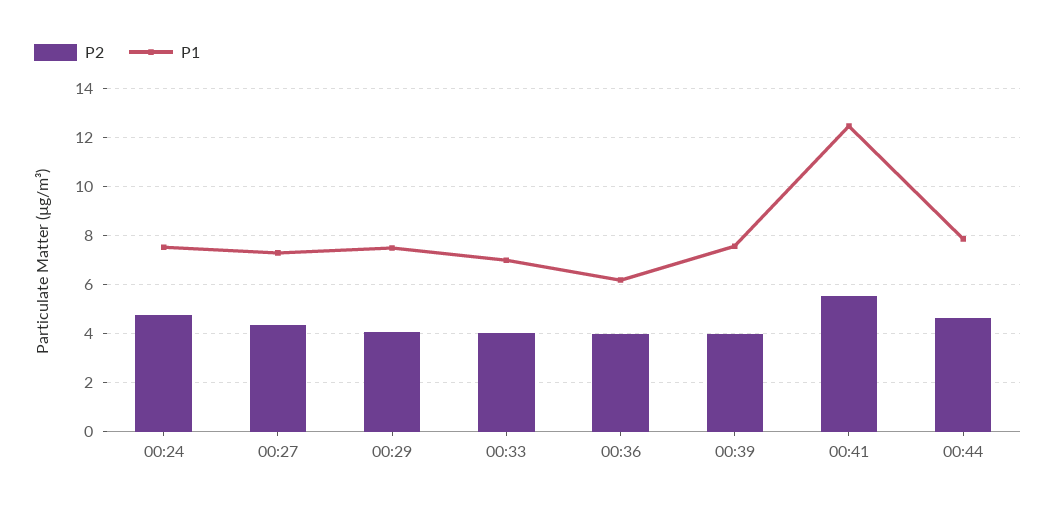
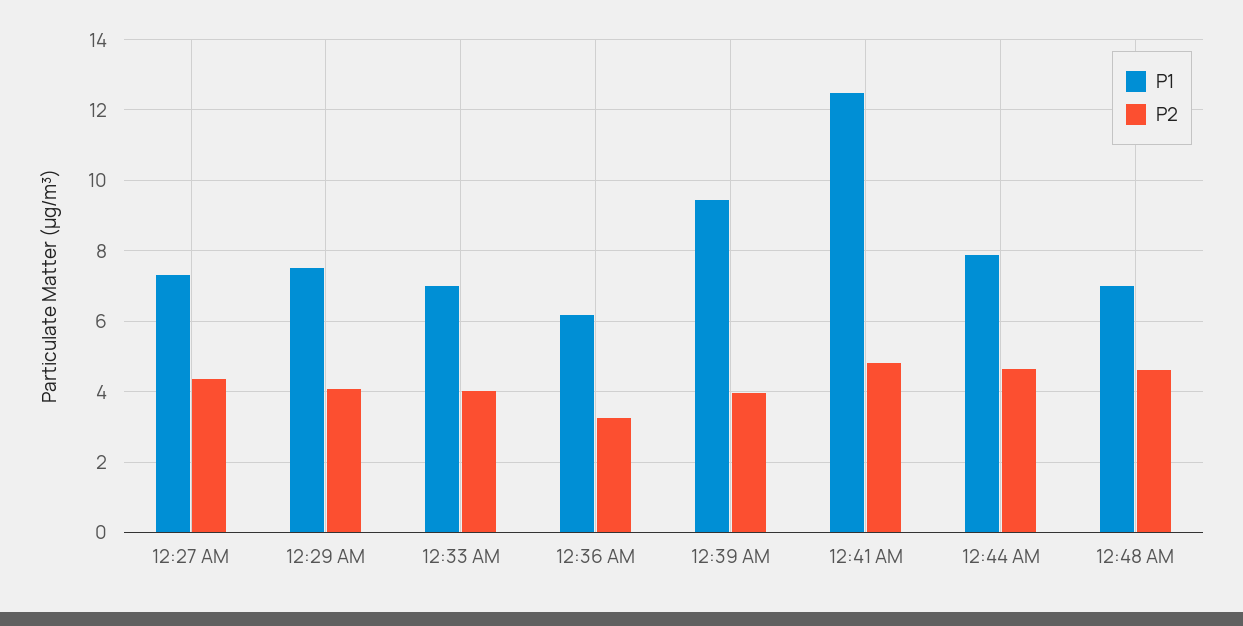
P2, 00:24: 4.75 -> none
P1, 00:24: 7.5 -> none
P2, 00:36: 4 -> 3.2
P1, 00:39: 7.5 -> 9.4
P2, 00:41: 5.5 -> 4.8
P1, 12:48 AM: none -> 7
P2, 12:48 AM: none -> 4.6

